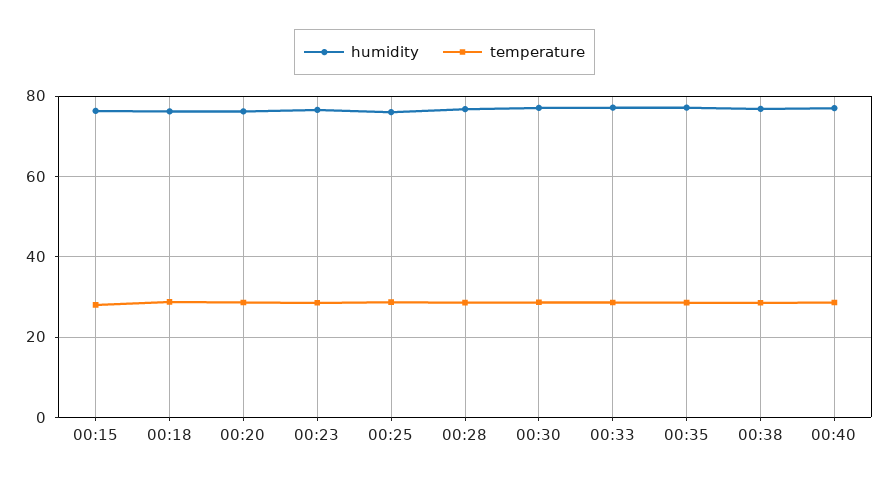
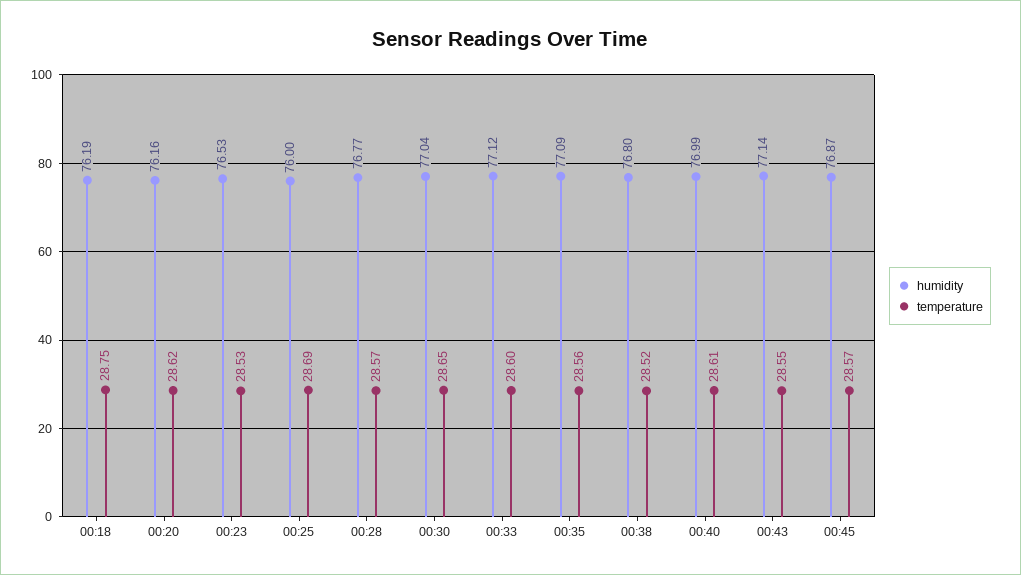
humidity, 00:15: 76 -> none
temperature, 00:15: 28 -> none
humidity, 00:43: none -> 77.14
temperature, 00:43: none -> 28.55
humidity, 00:45: none -> 76.87
temperature, 00:45: none -> 28.57

